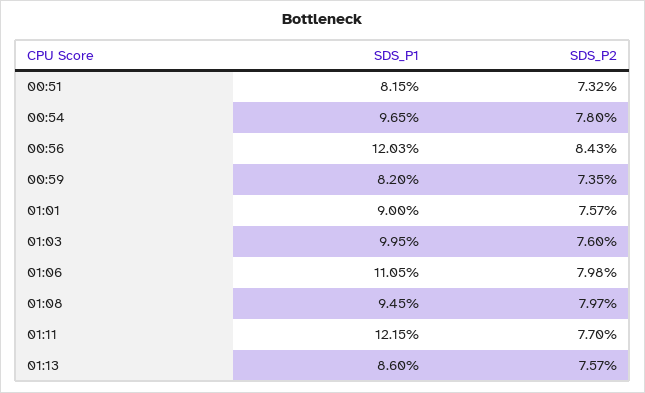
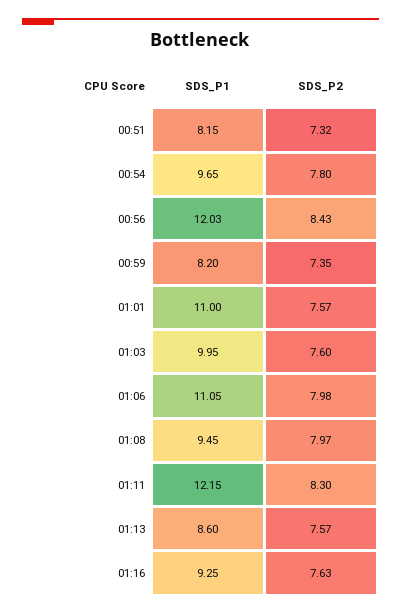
SDS_P1, 01:01: 9 -> 11
SDS_P2, 01:11: 7.7 -> 8.3
SDS_P1, 01:16: none -> 9.25
SDS_P2, 01:16: none -> 7.63

